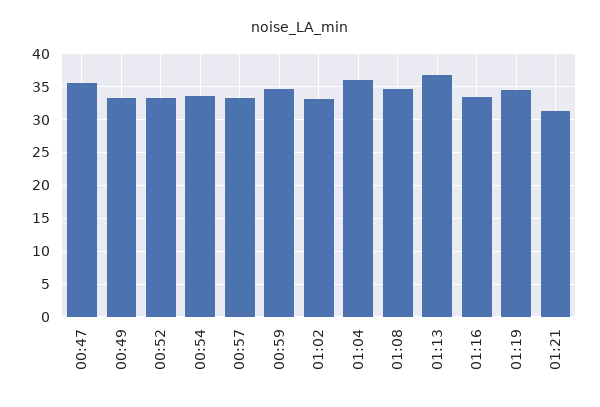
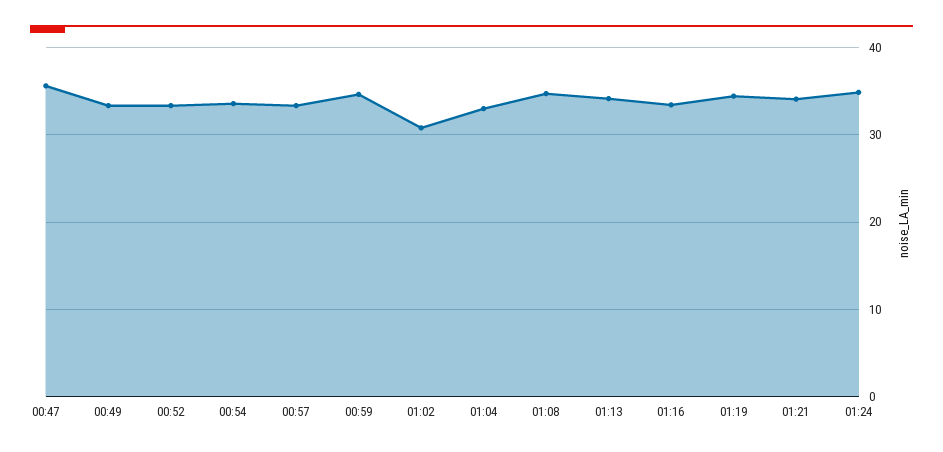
01:02: 33 -> 31
01:04: 36 -> 33
01:13: 37 -> 34
01:21: 31 -> 34
01:24: none -> 35

